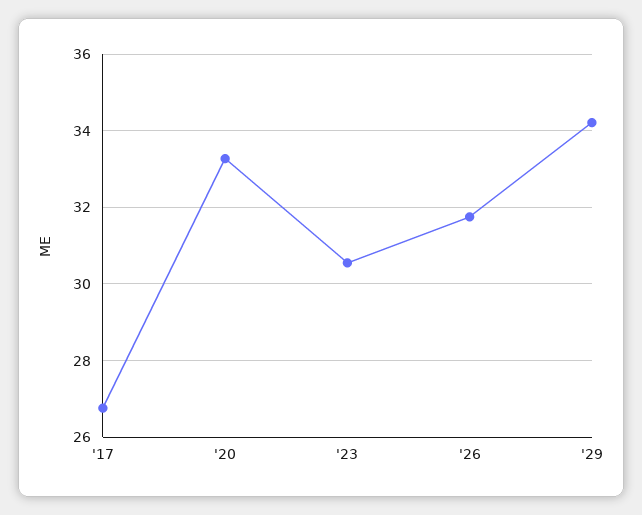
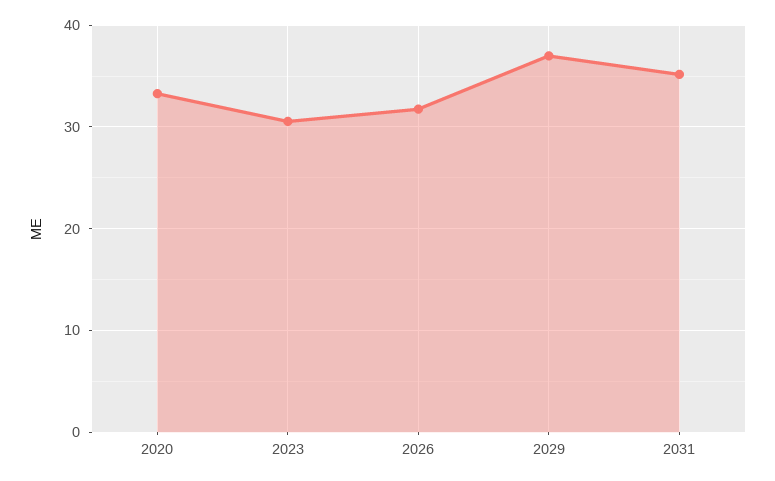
'17: 26.8 -> none
'29: 34.2 -> 37
2031: none -> 35

